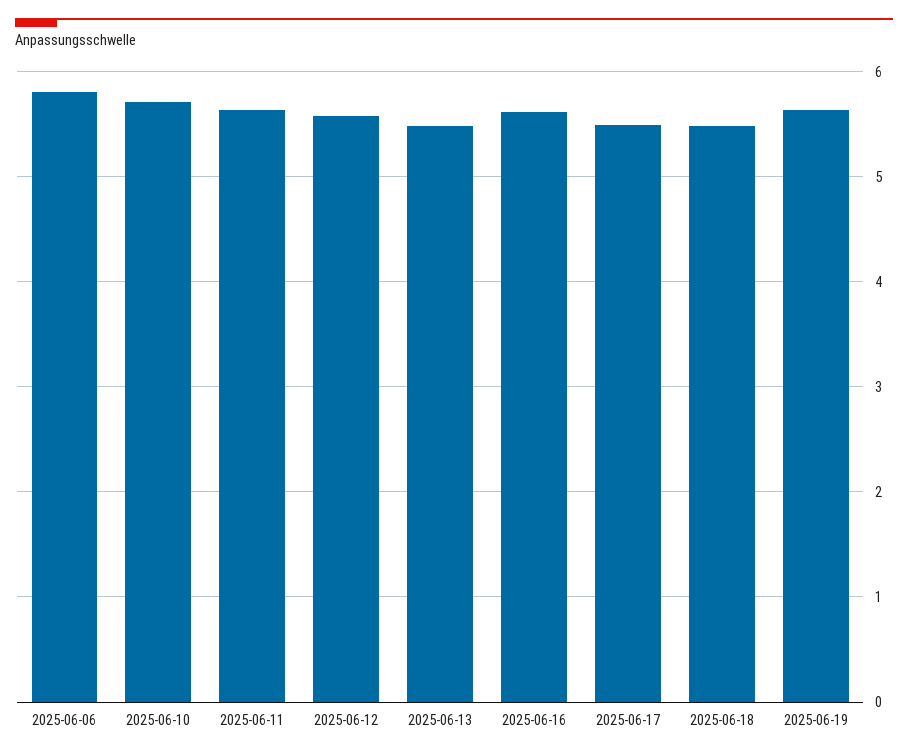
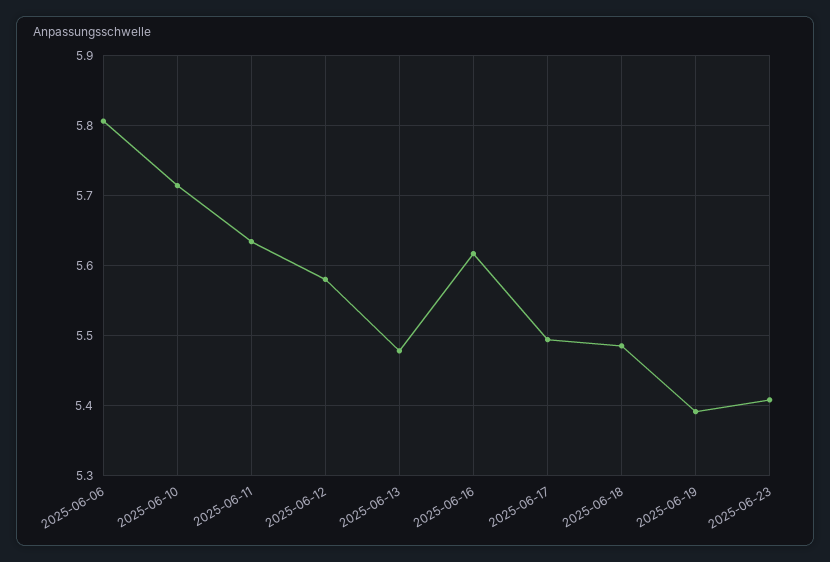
2025-06-19: 5.6 -> 5.39
2025-06-23: none -> 5.41

